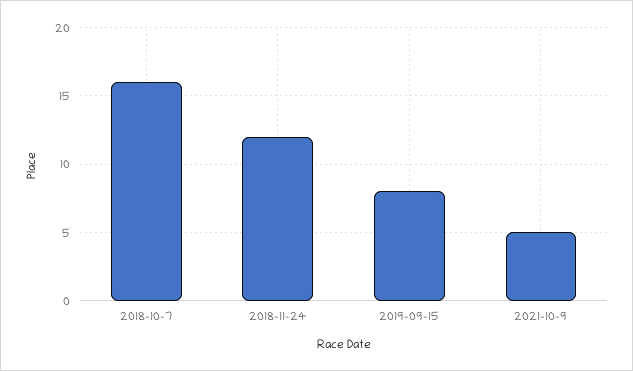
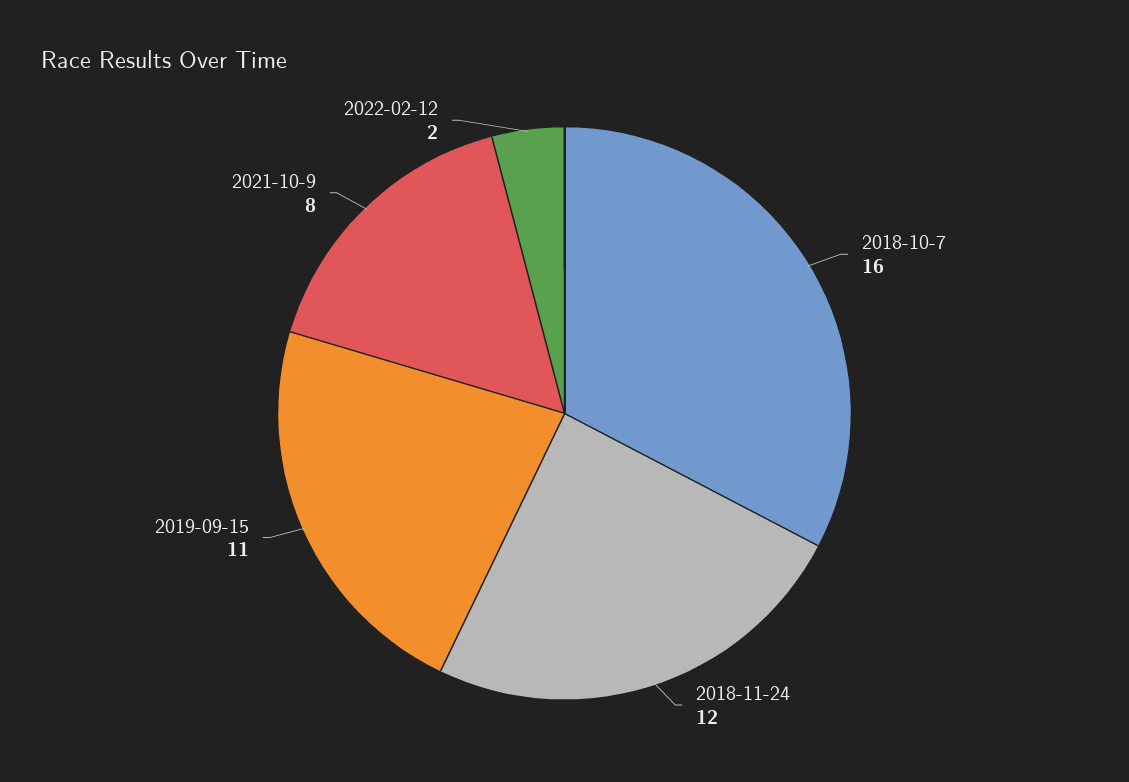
2019-09-15: 8 -> 11
2021-10-9: 5 -> 8
2022-02-12: none -> 2

